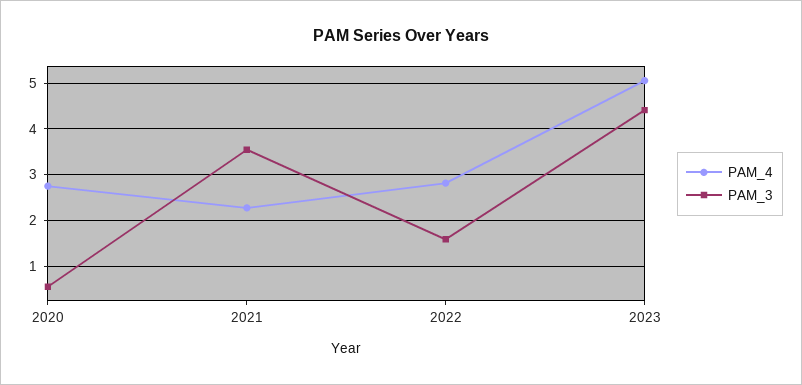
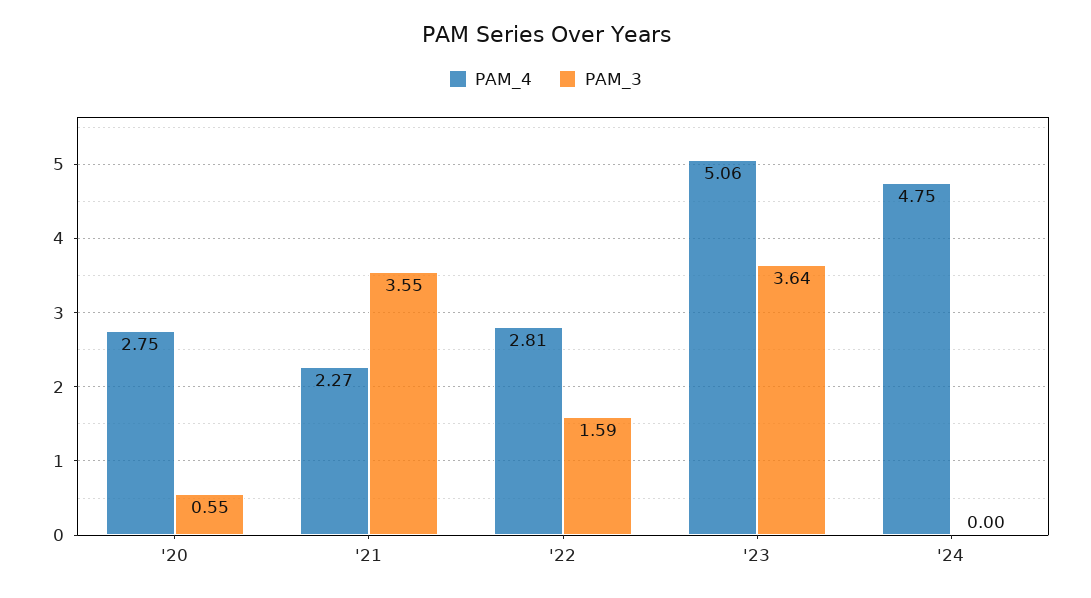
PAM_3, 2023: 4.4 -> 3.64
PAM_4, '24: none -> 4.75
PAM_3, '24: none -> 0

